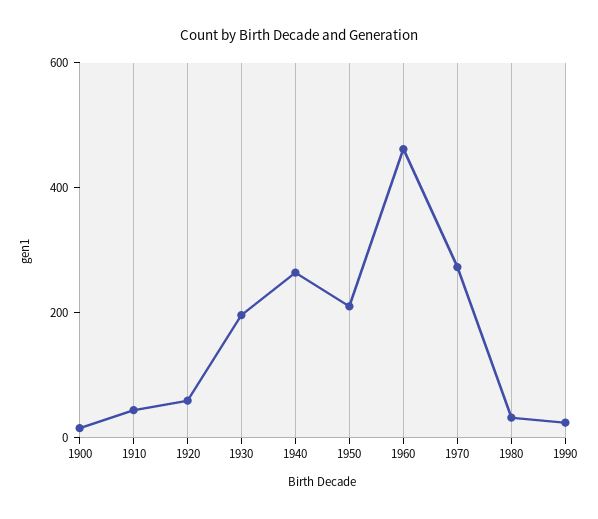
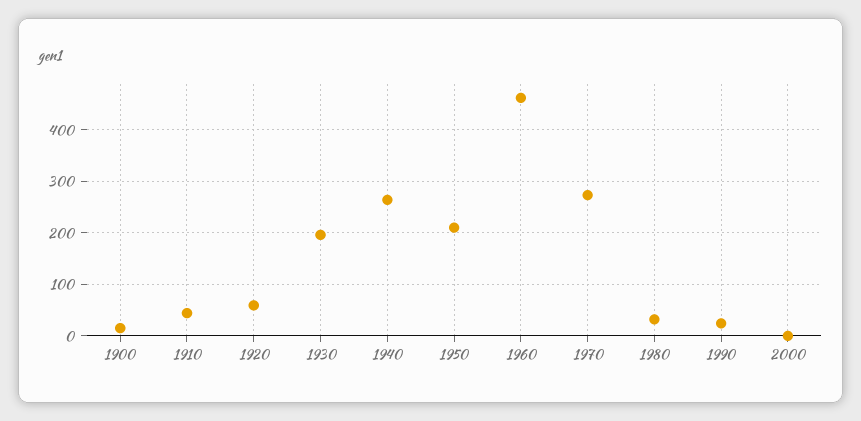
2000: none -> 0

